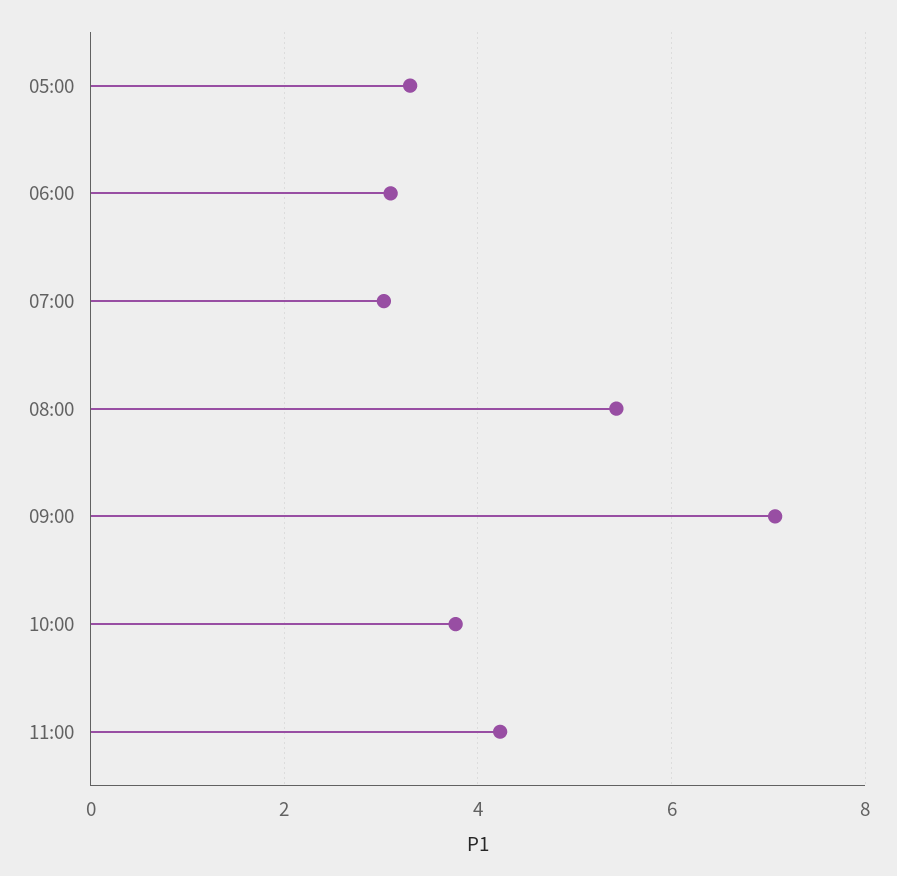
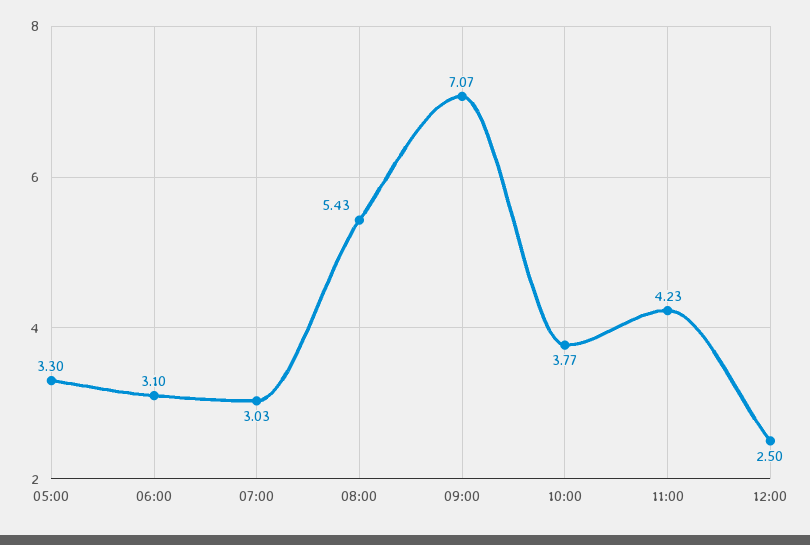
12:00: none -> 2.5

